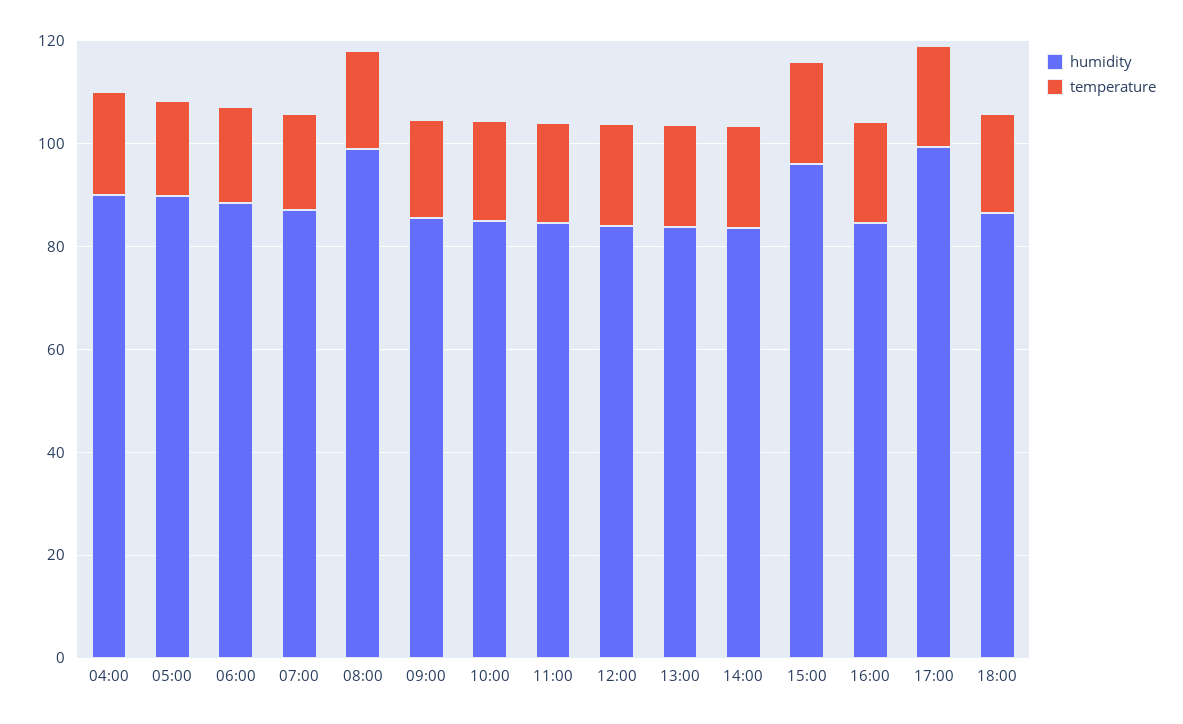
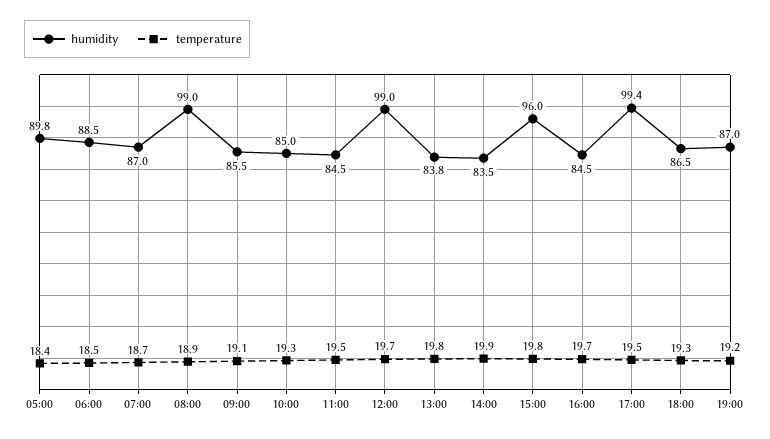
humidity, 04:00: 90 -> none
temperature, 04:00: 20 -> none
humidity, 12:00: 85 -> 99
humidity, 19:00: none -> 87
temperature, 19:00: none -> 19.2

